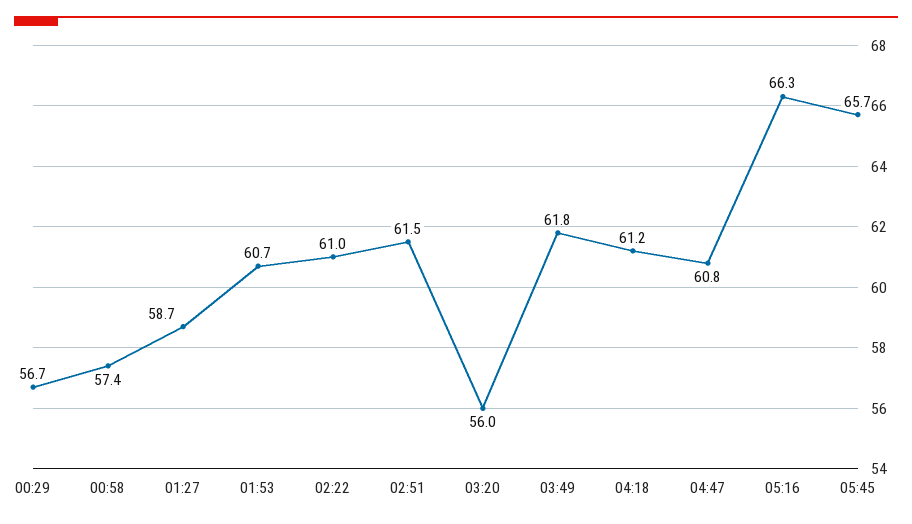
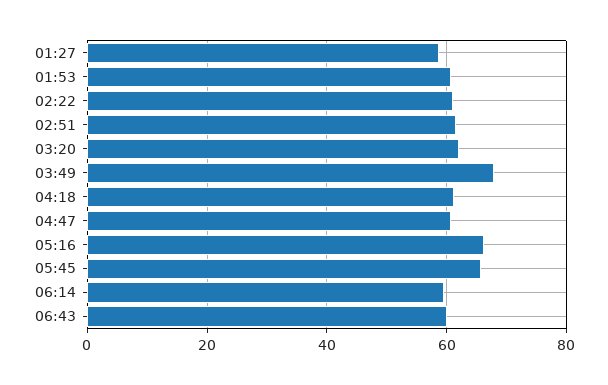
00:29: 56.7 -> none
00:58: 57.4 -> none
03:20: 56 -> 62
03:49: 61.8 -> 68
06:14: none -> 60
06:43: none -> 60

